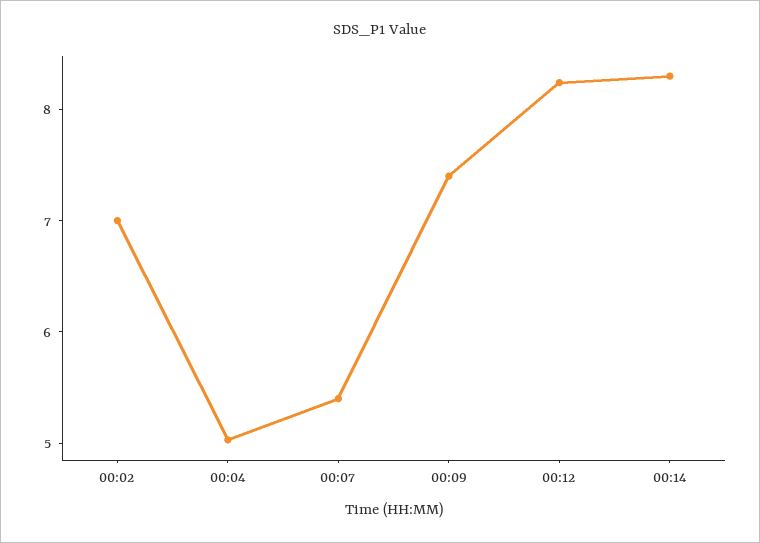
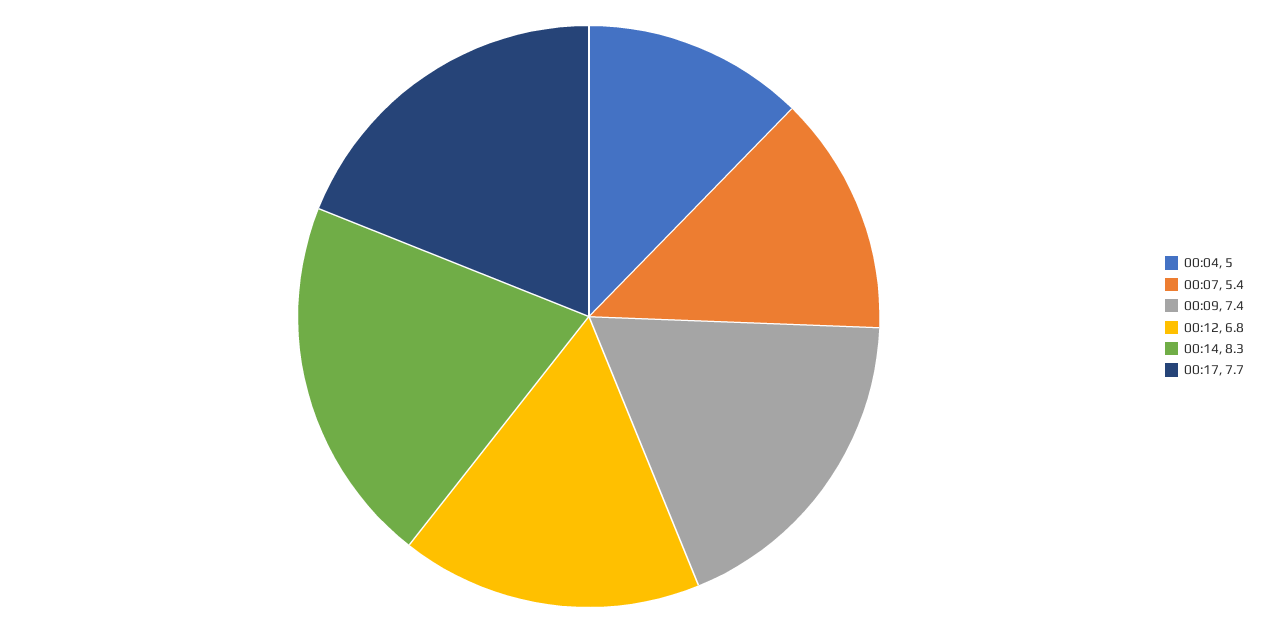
00:02: 7 -> none
00:12: 8.2 -> 6.8
00:17: none -> 7.7

